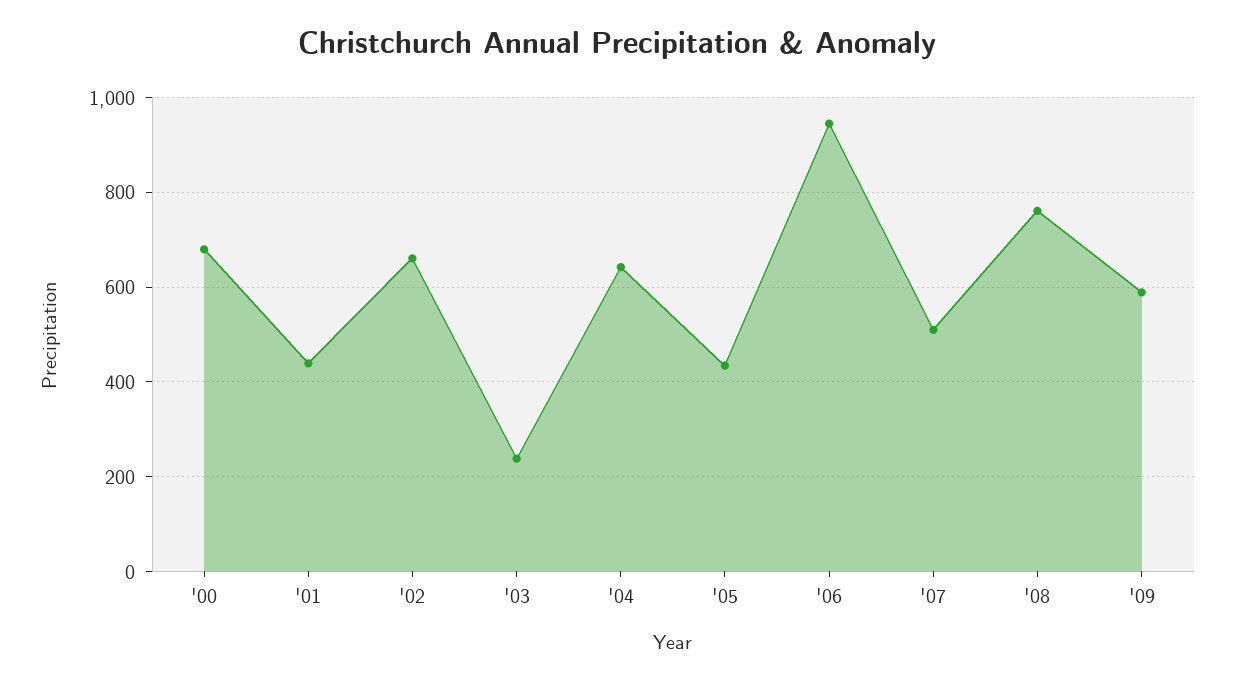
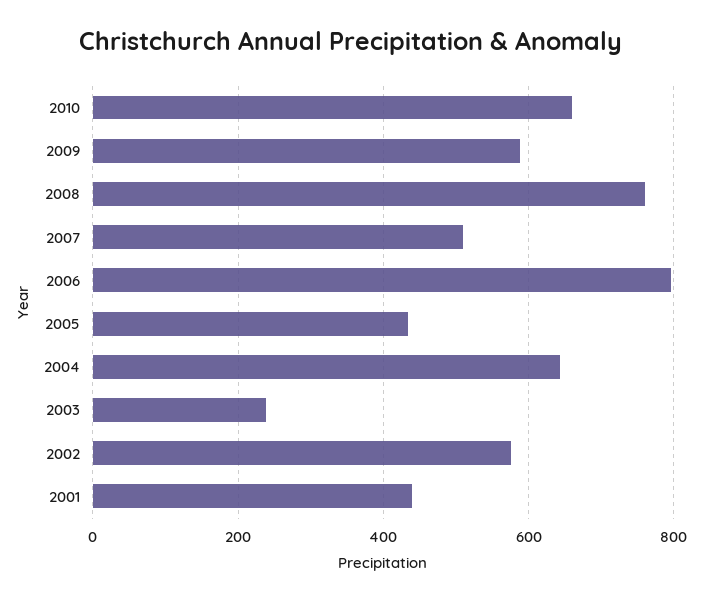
'00: 680 -> none
'02: 660 -> 580
'06: 940 -> 800
2010: none -> 660

